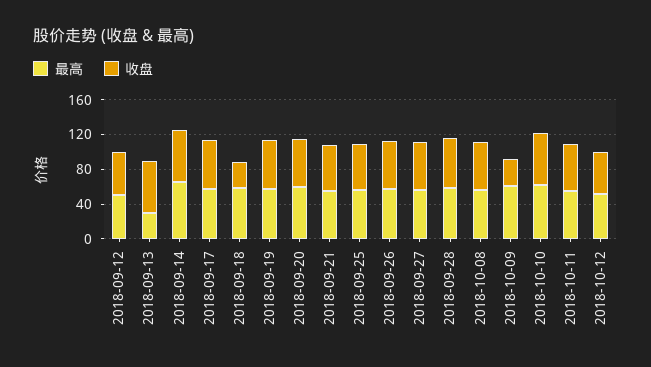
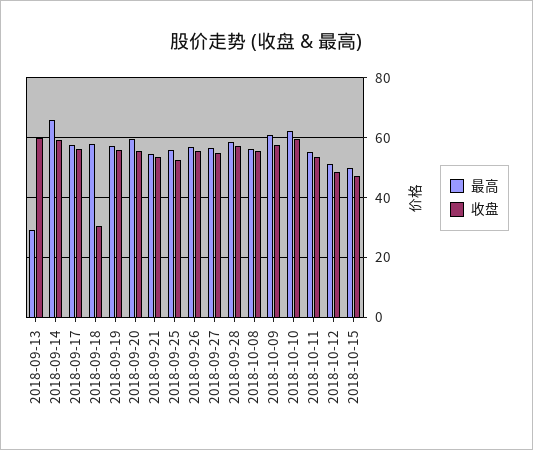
最高, 2018-09-12: 50 -> none
收盘, 2018-09-12: 50 -> none
收盘, 2018-10-09: 30 -> 57.5
最高, 2018-10-15: none -> 50
收盘, 2018-10-15: none -> 47.5

